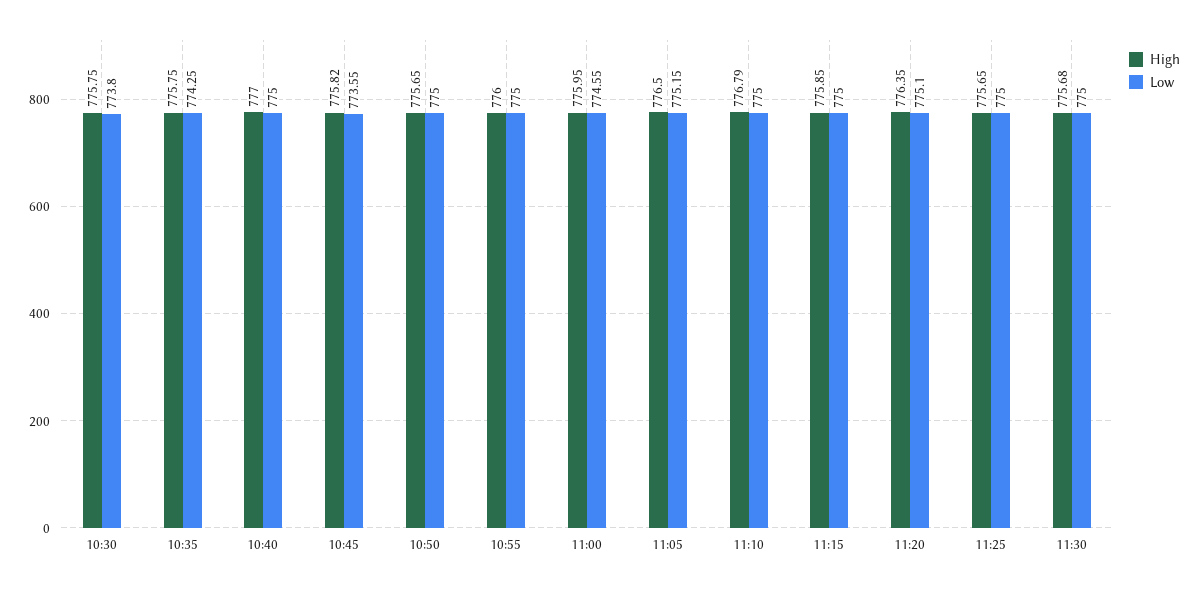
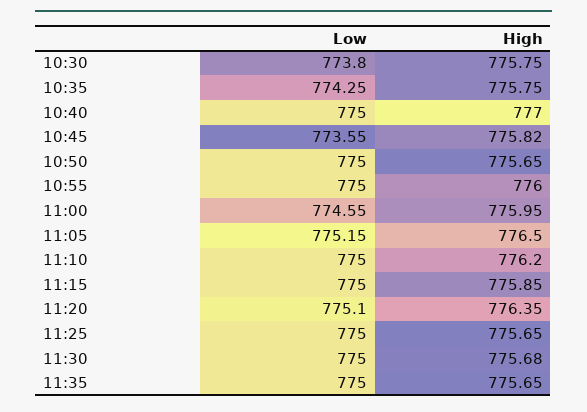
High, 11:10: 776.79 -> 776.2
Low, 11:35: none -> 775
High, 11:35: none -> 775.65

